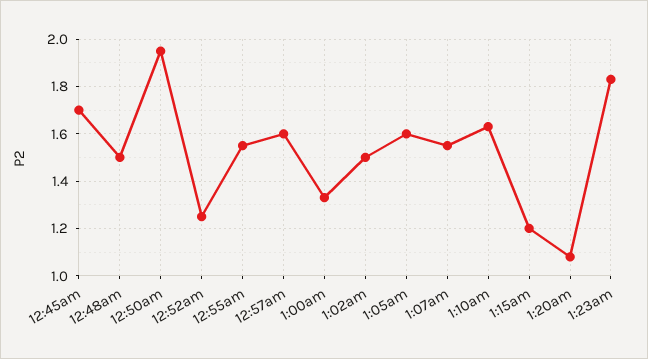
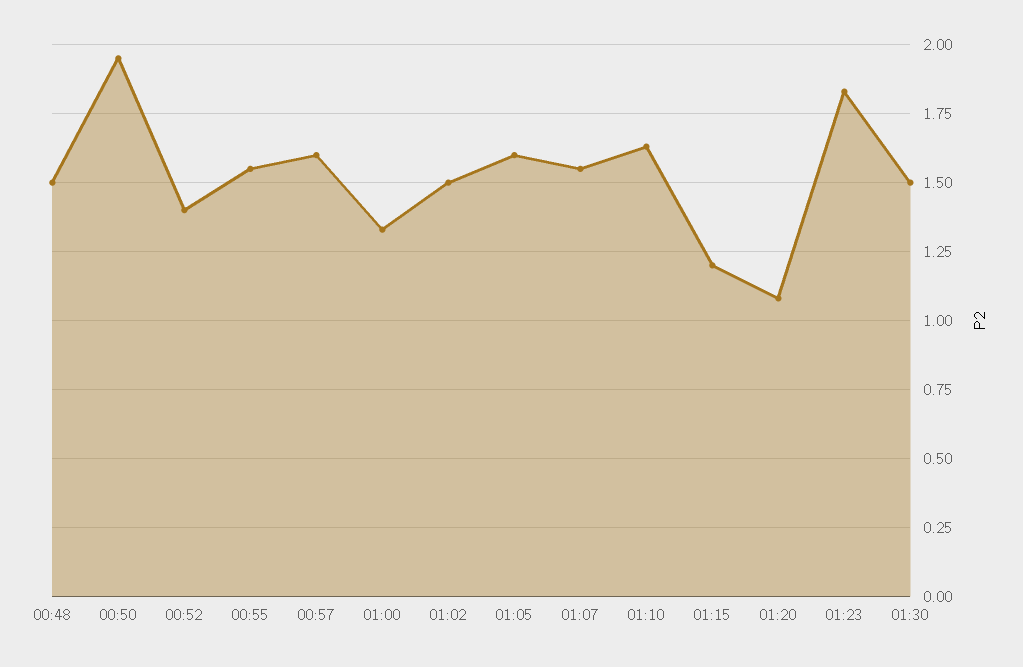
12:45am: 1.7 -> none
12:52am: 1.25 -> 1.4
01:30: none -> 1.5

